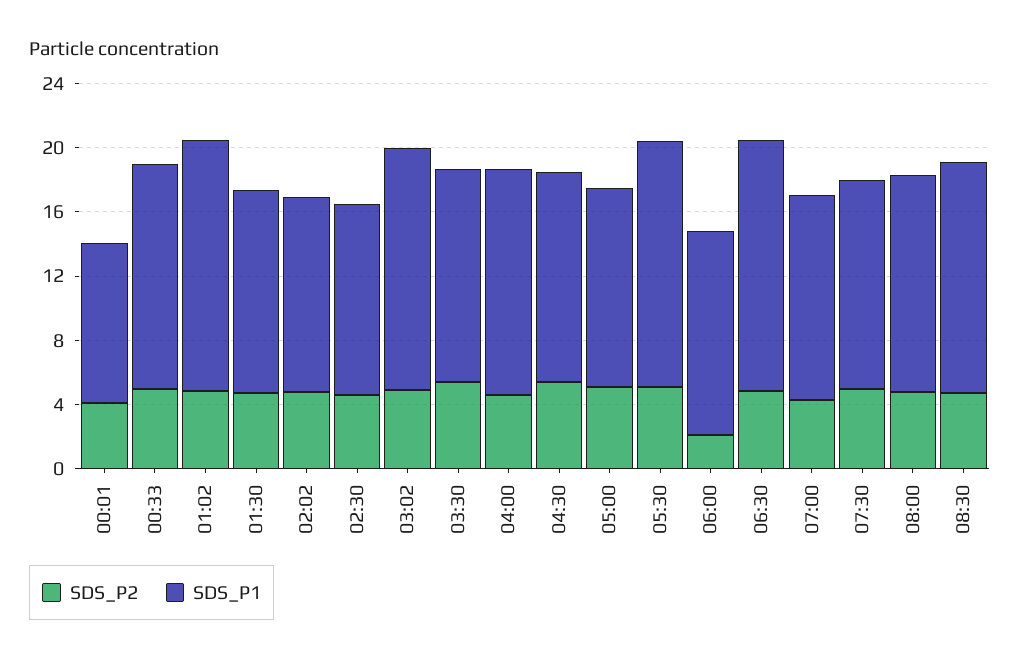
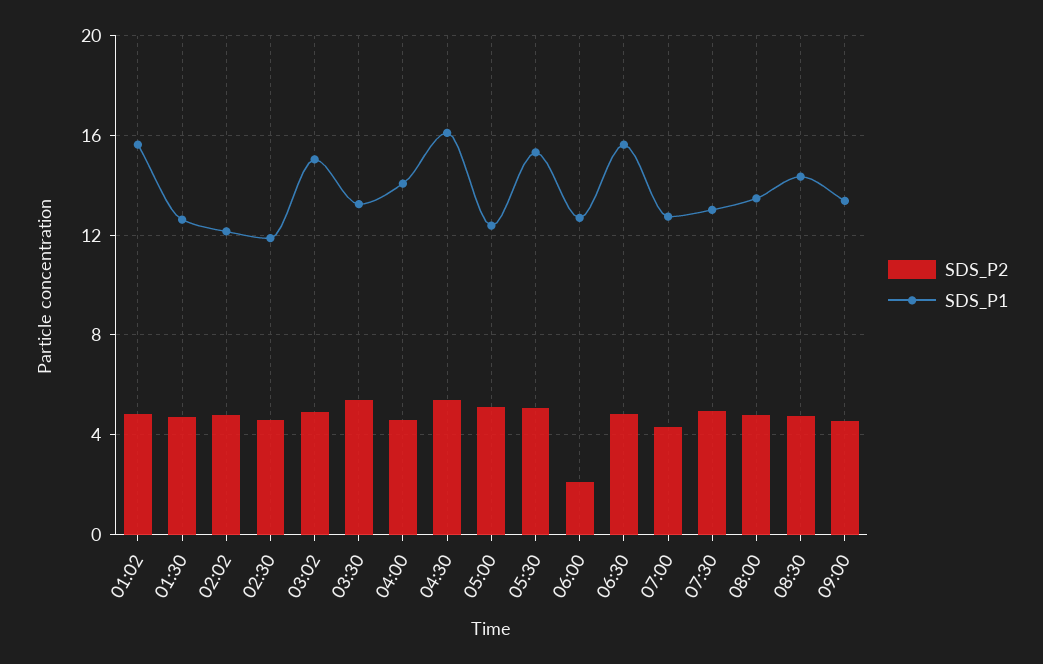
SDS_P2, 00:01: 4 -> none
SDS_P1, 00:01: 10 -> none
SDS_P2, 00:33: 5 -> none
SDS_P1, 00:33: 14 -> none
SDS_P1, 04:30: 13 -> 16
SDS_P2, 09:00: none -> 4.5
SDS_P1, 09:00: none -> 13.5

